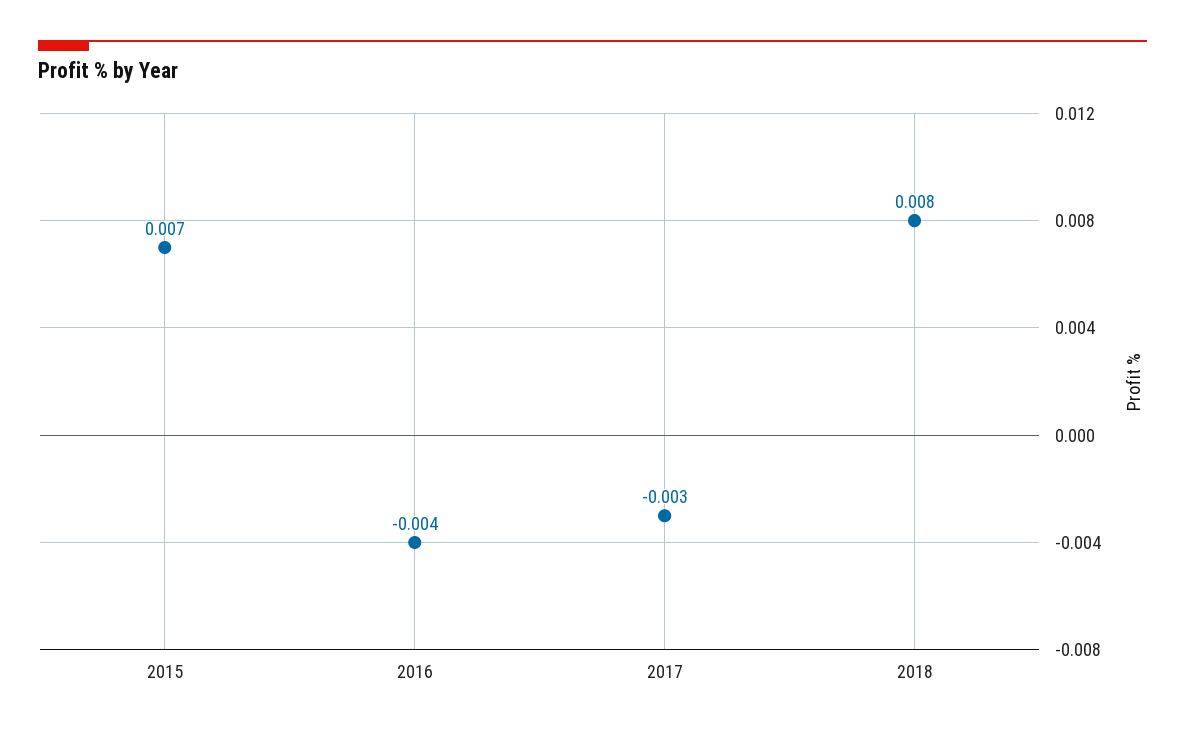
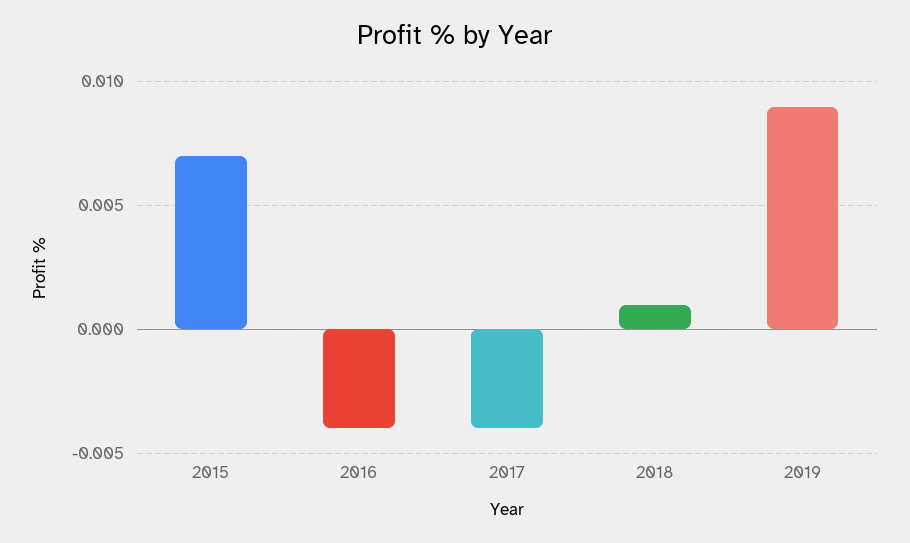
2017: -0.003 -> -0.004
2018: 0.008 -> 0.001
2019: none -> 0.009

